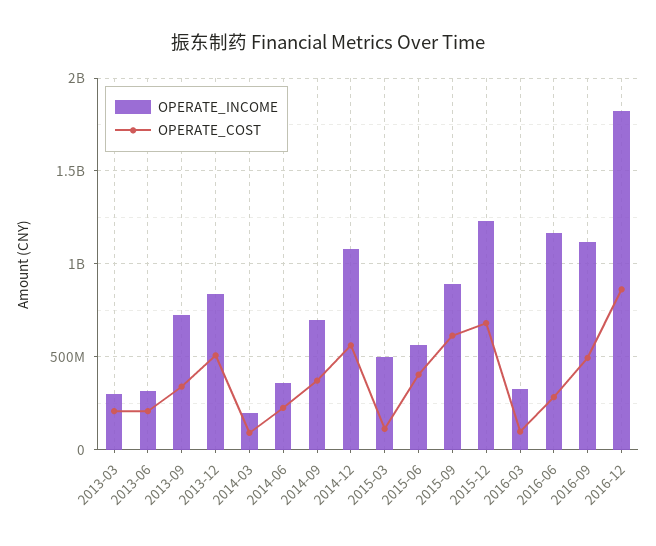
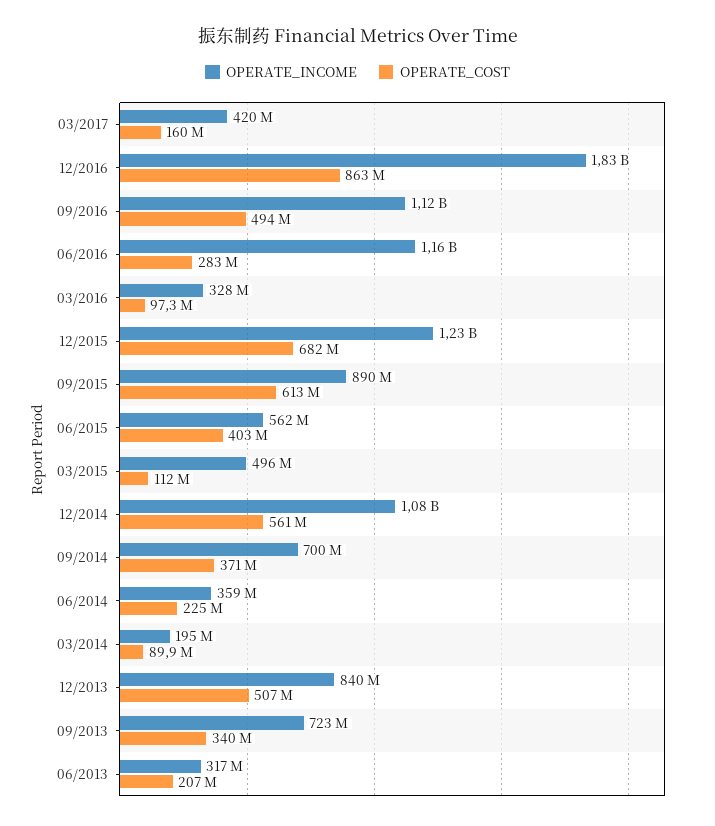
OPERATE_INCOME, 2013-03: 300000000 -> none
OPERATE_COST, 2013-03: 200000000 -> none
OPERATE_INCOME, 03/2017: none -> 420000000
OPERATE_COST, 03/2017: none -> 160000000

